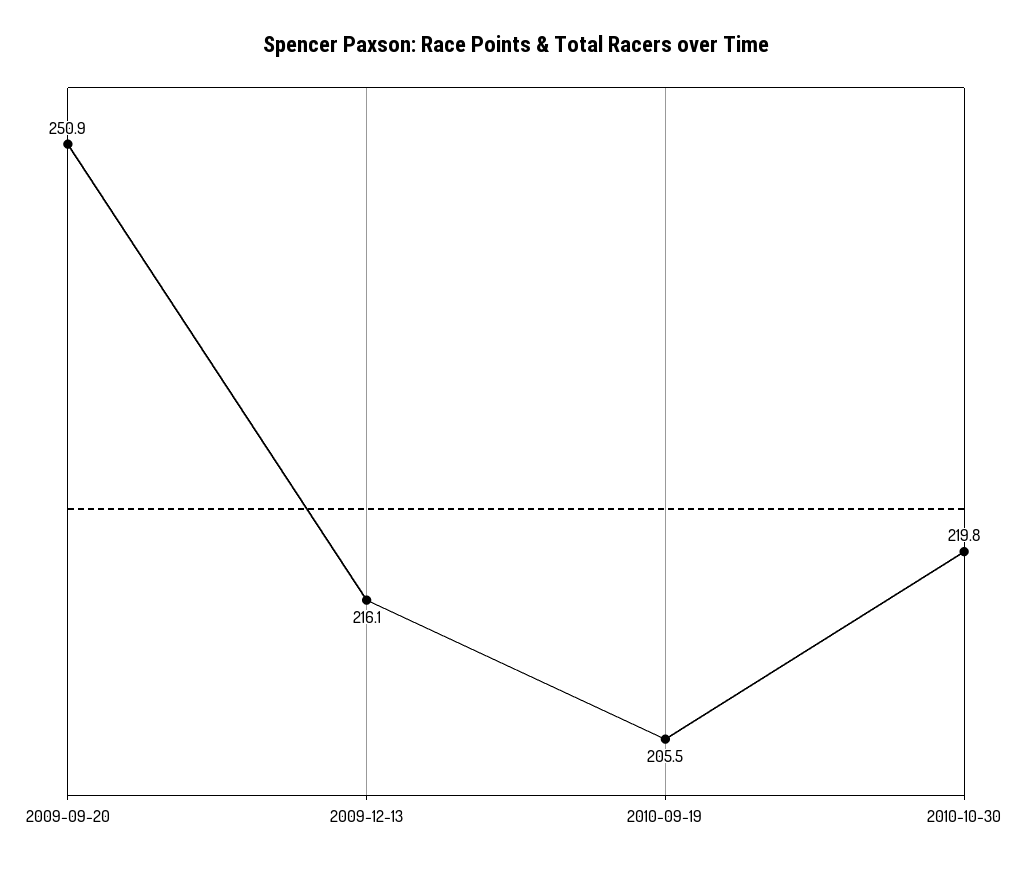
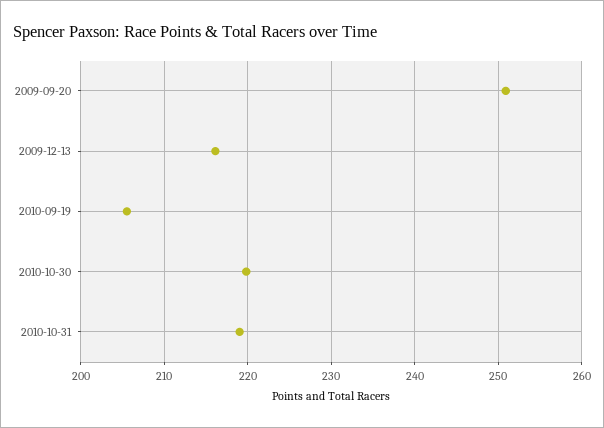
2010-10-31: none -> 219

